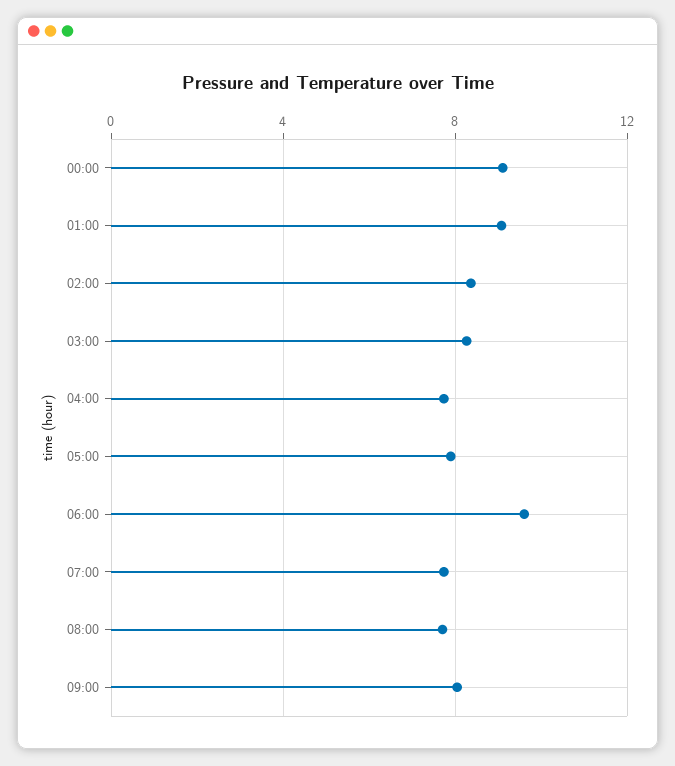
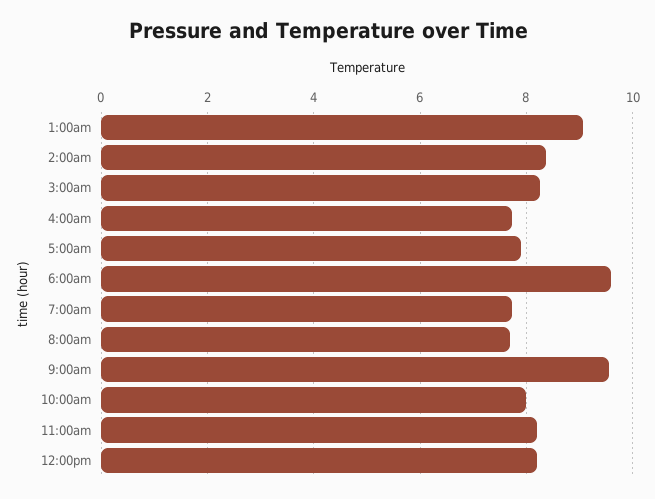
00:00: 9 -> none
09:00: 8 -> 9.6
10:00am: none -> 8
11:00am: none -> 8.2
12:00pm: none -> 8.2

